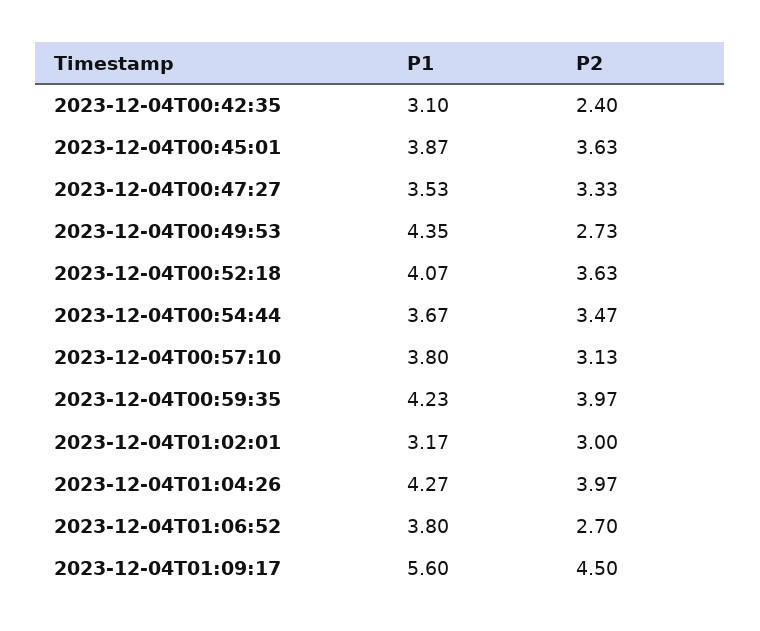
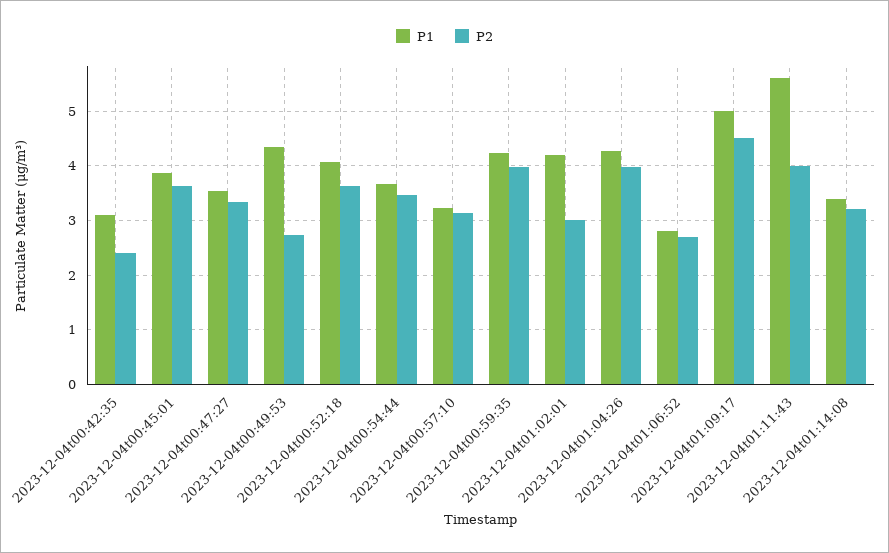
P1, 2023-12-04T00:57:10: 3.8 -> 3.2
P1, 2023-12-04T01:02:01: 3.17 -> 4.2
P1, 2023-12-04T01:06:52: 3.8 -> 2.8
P1, 2023-12-04T01:09:17: 5.6 -> 5
P1, 2023-12-04t01:11:43: none -> 5.6
P2, 2023-12-04t01:11:43: none -> 4
P1, 2023-12-04t01:14:08: none -> 3.4
P2, 2023-12-04t01:14:08: none -> 3.2

